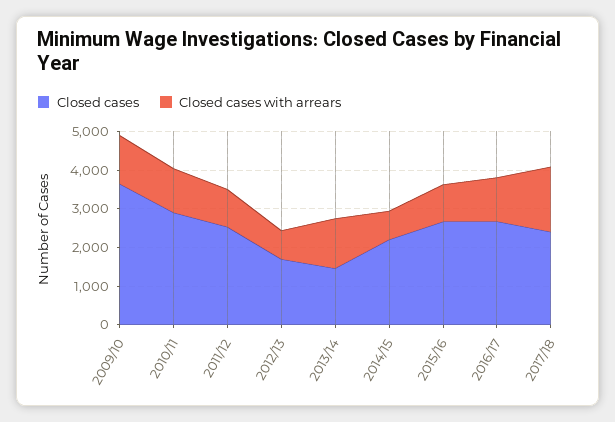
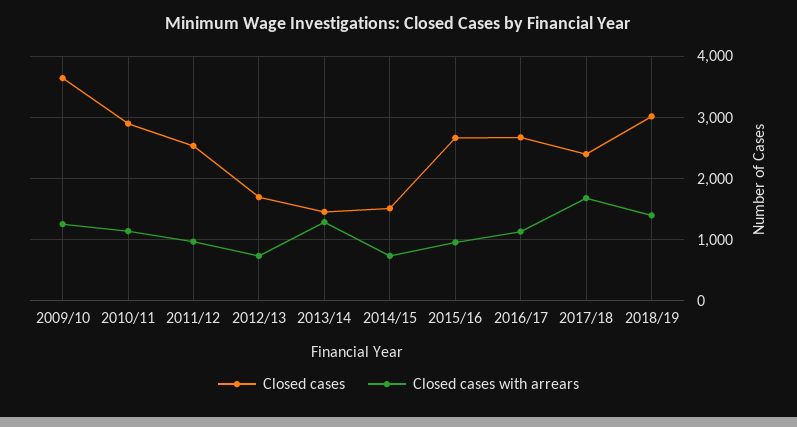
Closed cases, 2014/15: 2250 -> 1500
Closed cases, 2018/19: none -> 3000
Closed cases with arrears, 2018/19: none -> 1400

